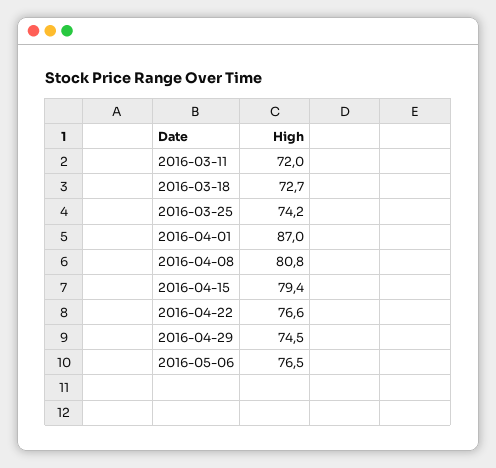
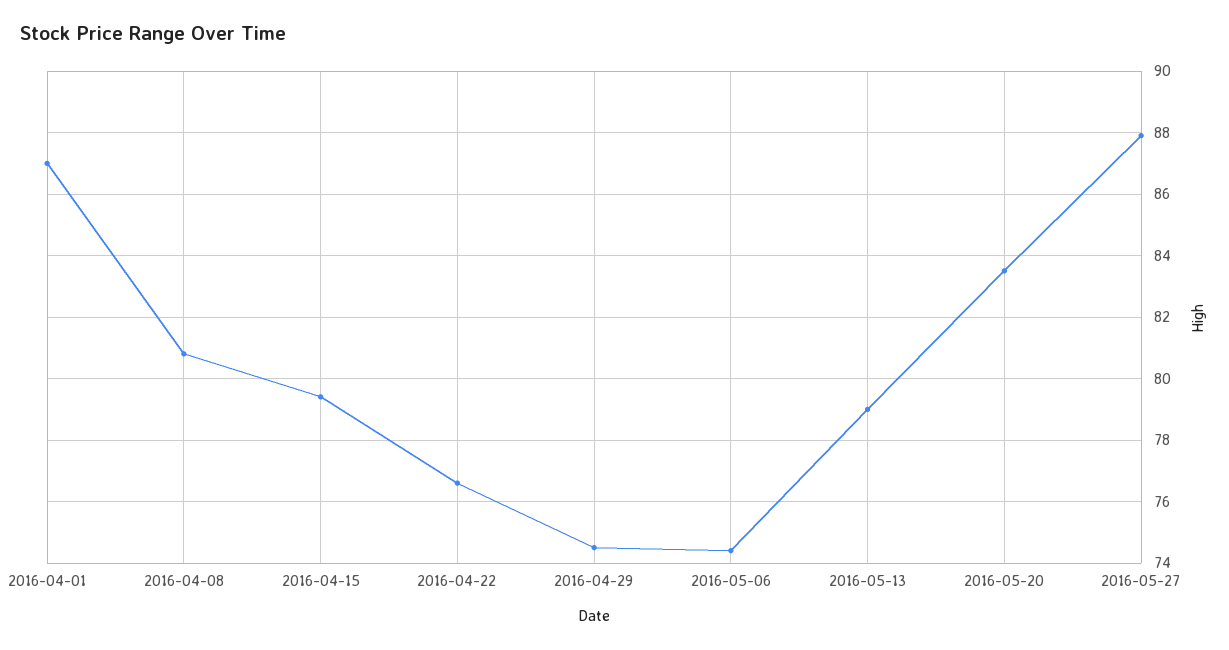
2016-03-11: 72 -> none
2016-03-18: 72.7 -> none
2016-03-25: 74.2 -> none
2016-05-06: 76.5 -> 74.5
2016-05-13: none -> 79
2016-05-20: none -> 83.5
2016-05-27: none -> 88

